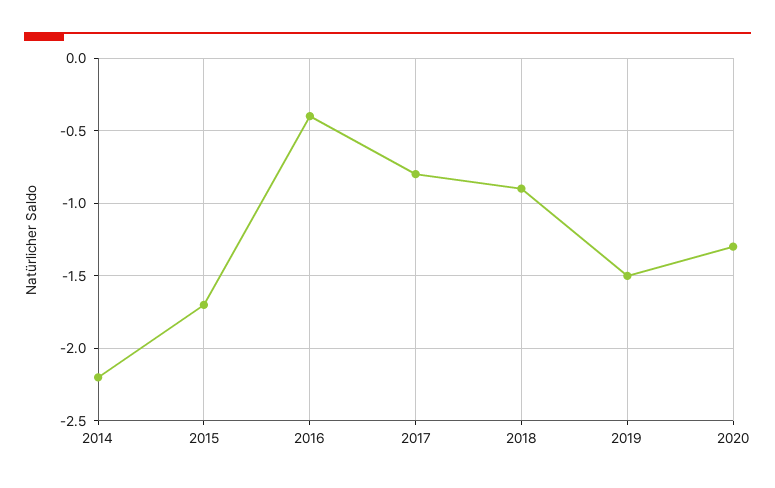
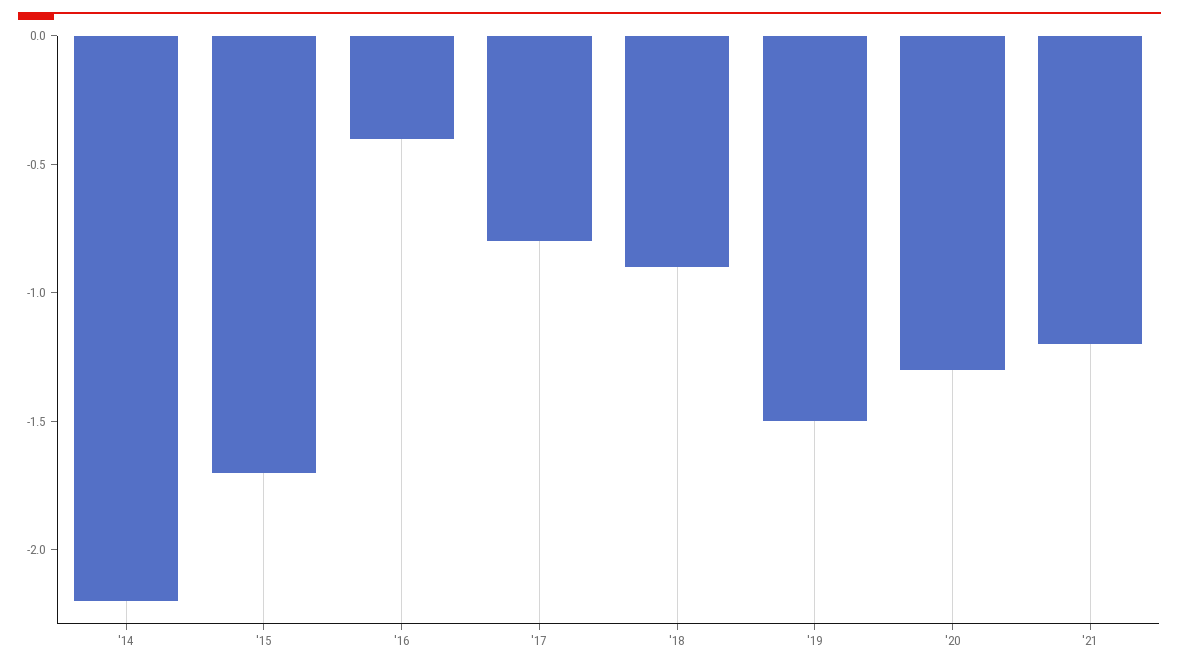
'21: none -> -1.2

